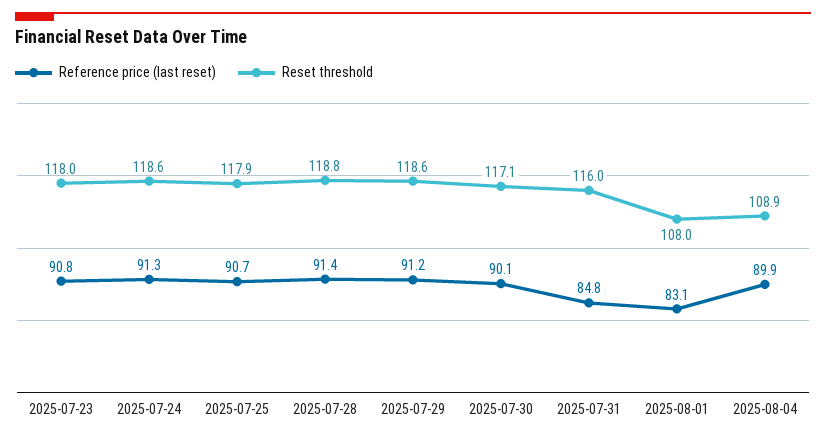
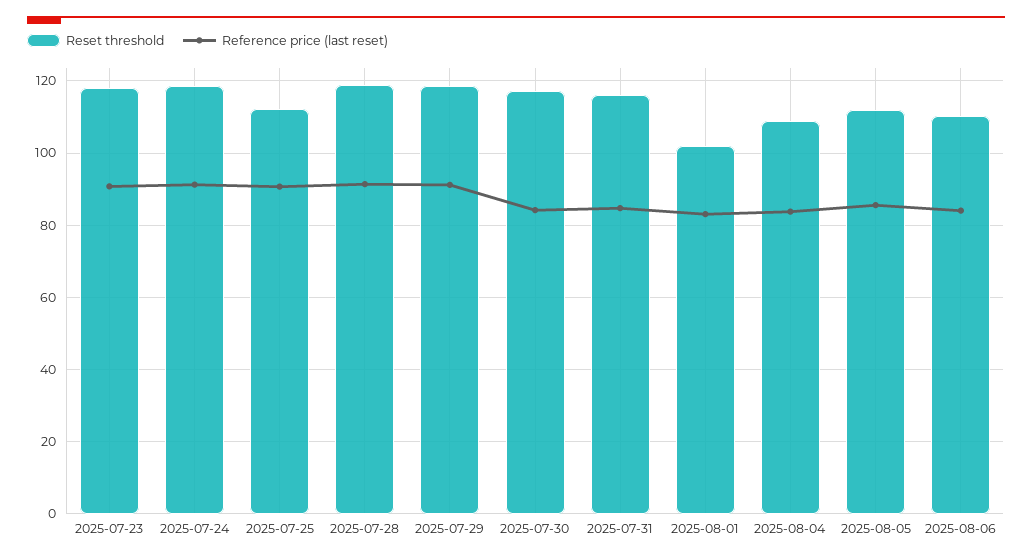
Reset threshold, 2025-07-25: 117.9 -> 112
Reference price (last reset), 2025-07-30: 90.1 -> 84
Reset threshold, 2025-08-01: 108 -> 102
Reference price (last reset), 2025-08-04: 89.9 -> 84
Reset threshold, 2025-08-05: none -> 112
Reference price (last reset), 2025-08-05: none -> 86
Reset threshold, 2025-08-06: none -> 110
Reference price (last reset), 2025-08-06: none -> 84

